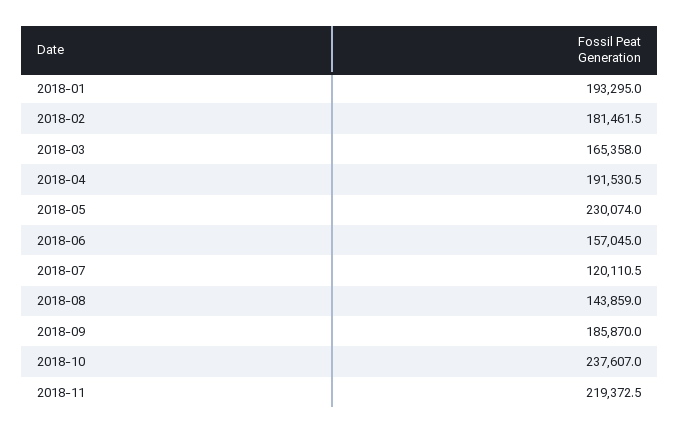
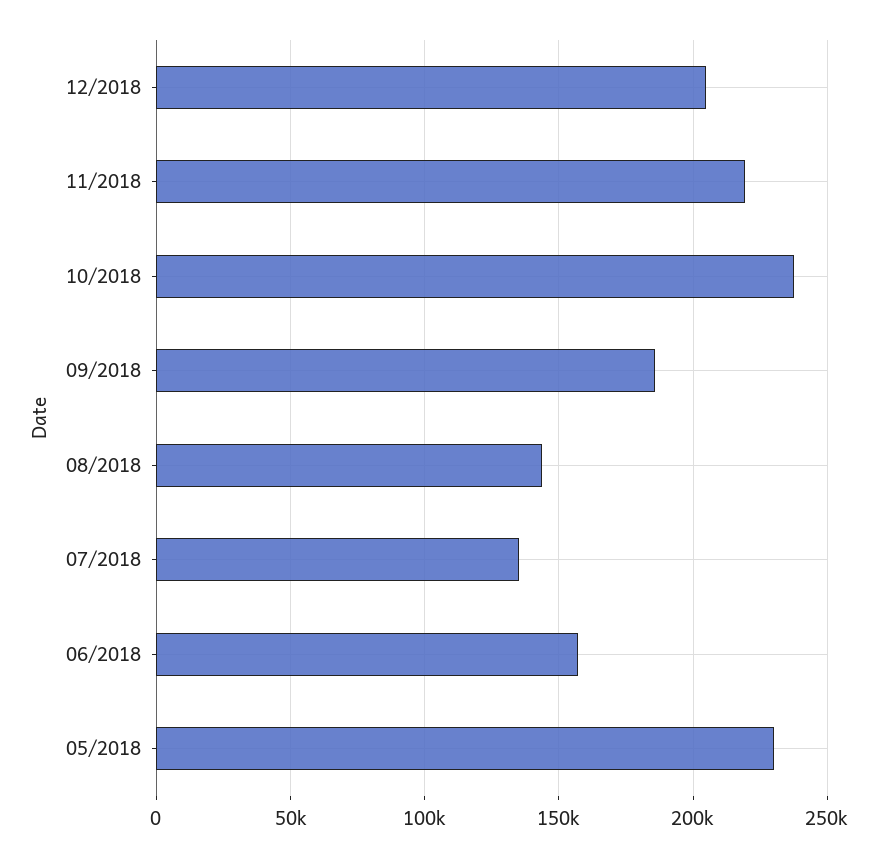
2018-01: 193295 -> none
2018-02: 181461.5 -> none
2018-03: 165358 -> none
2018-04: 191530.5 -> none
2018-07: 120110.5 -> 135000
12/2018: none -> 205000

